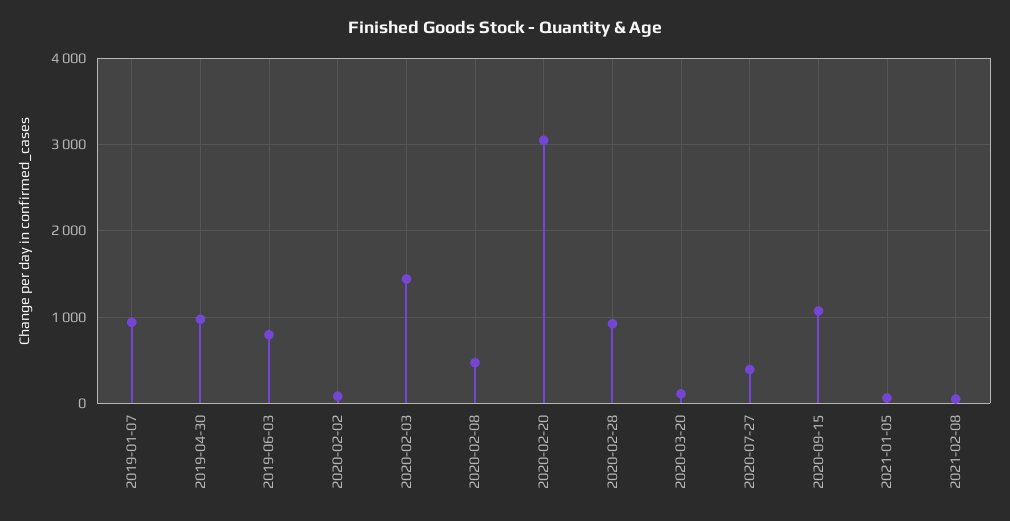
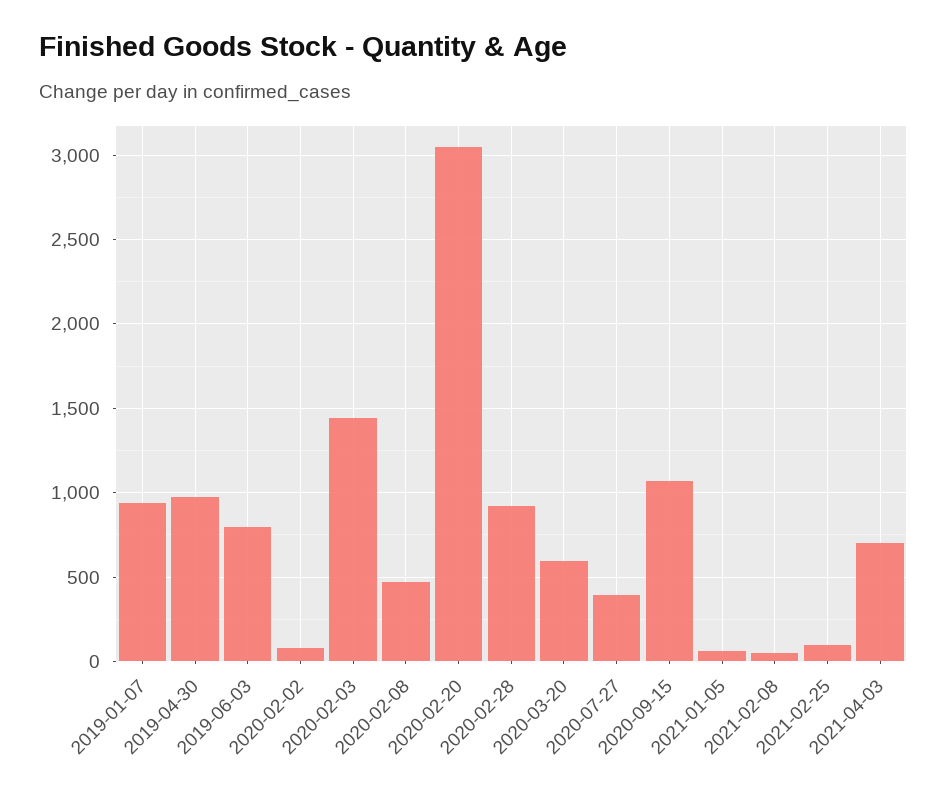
2020-03-20: 100 -> 600
2021-02-25: none -> 100
2021-04-03: none -> 700

